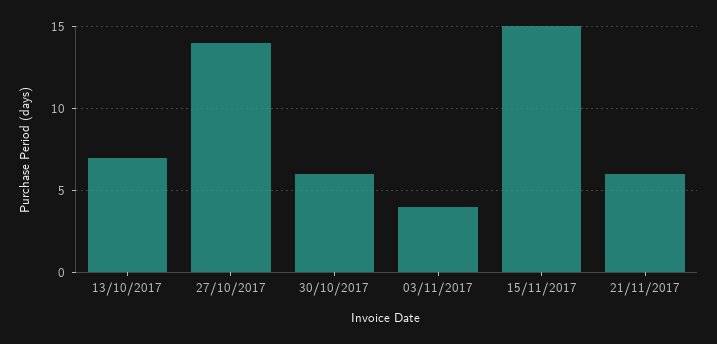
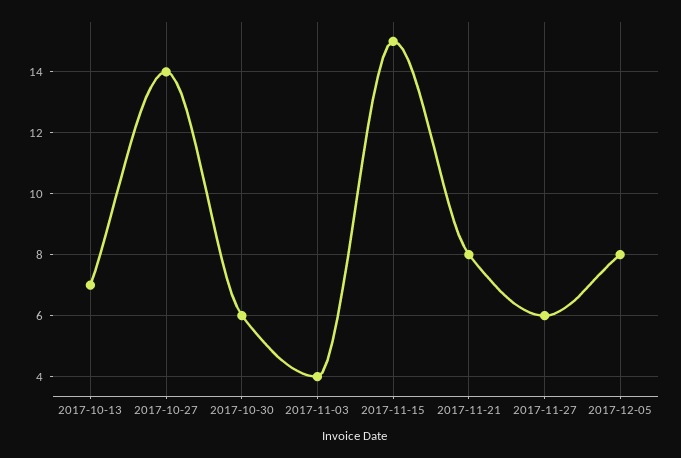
21/11/2017: 6 -> 8
2017-11-27: none -> 6
2017-12-05: none -> 8

